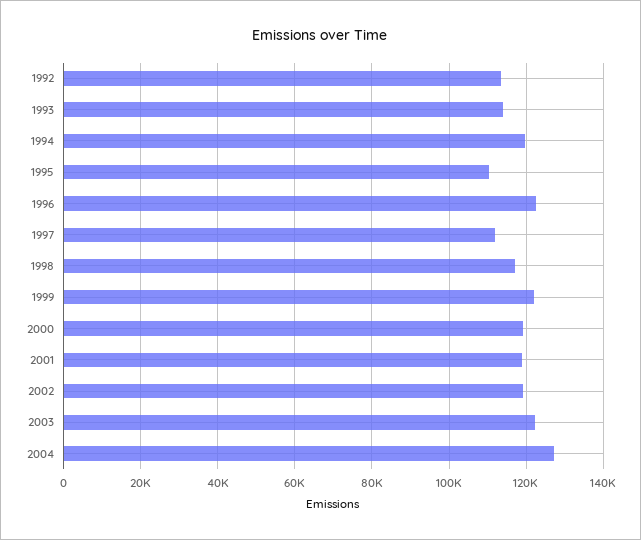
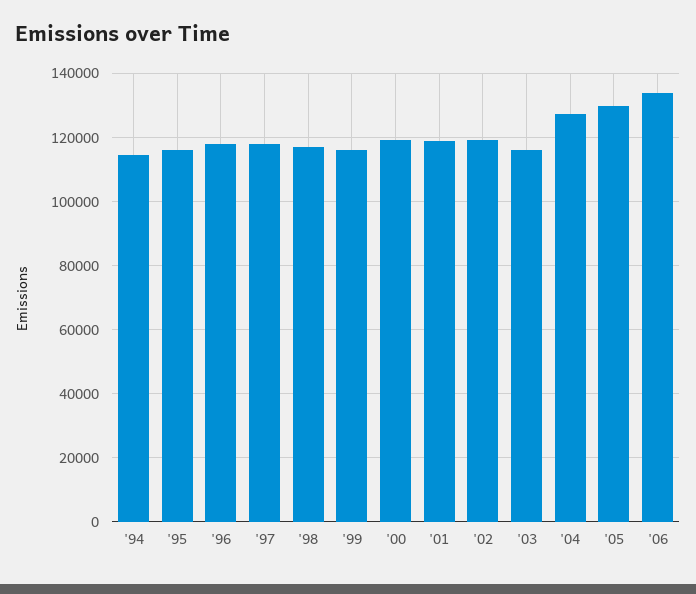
1992: 114000 -> none
1993: 114000 -> none
1994: 120000 -> 114000
1995: 110000 -> 116000
1996: 122000 -> 118000
1997: 112000 -> 118000
1999: 122000 -> 116000
2003: 122000 -> 116000
'05: none -> 130000
'06: none -> 134000

